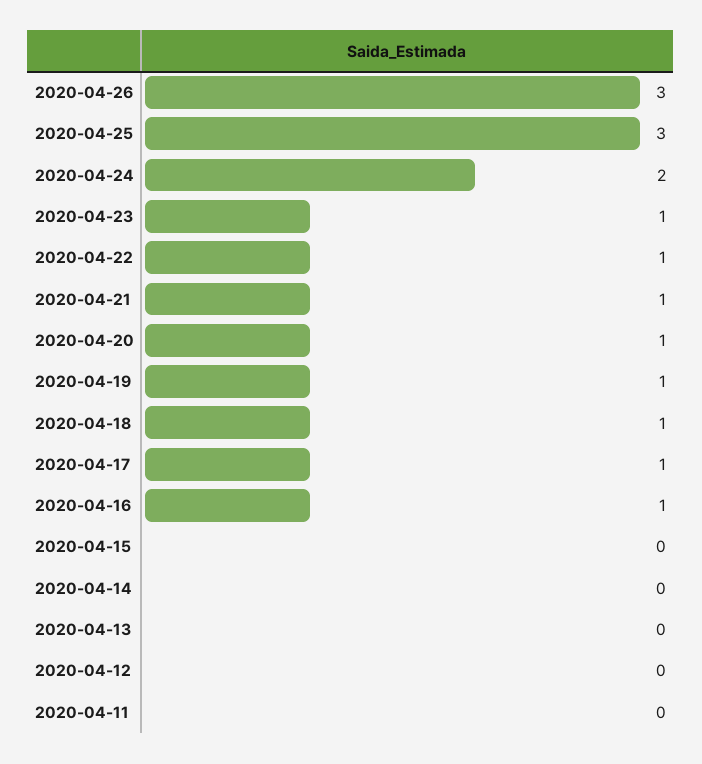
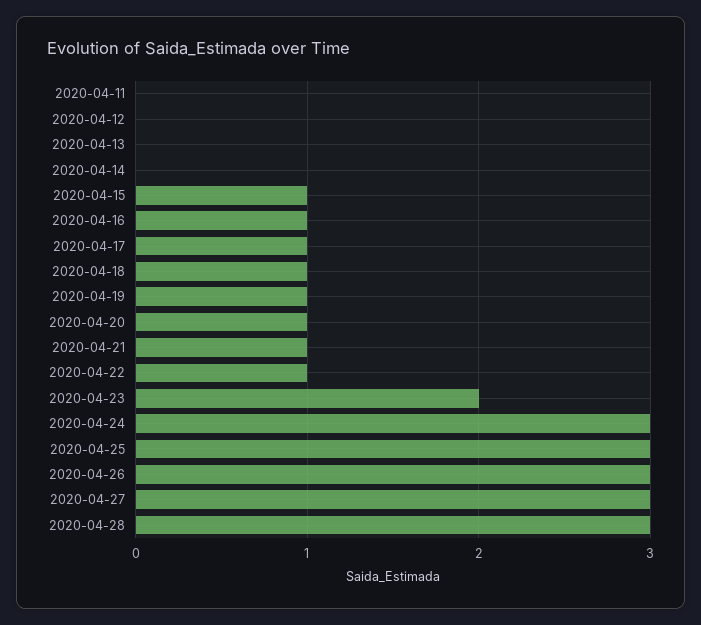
2020-04-24: 2 -> 3
2020-04-23: 1 -> 2
2020-04-15: 0 -> 1
2020-04-27: none -> 3
2020-04-28: none -> 3

